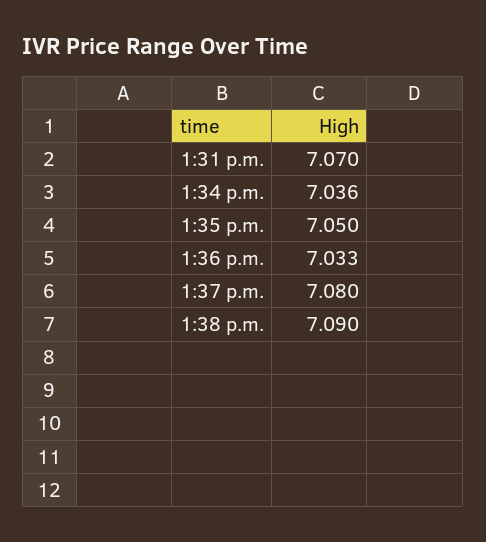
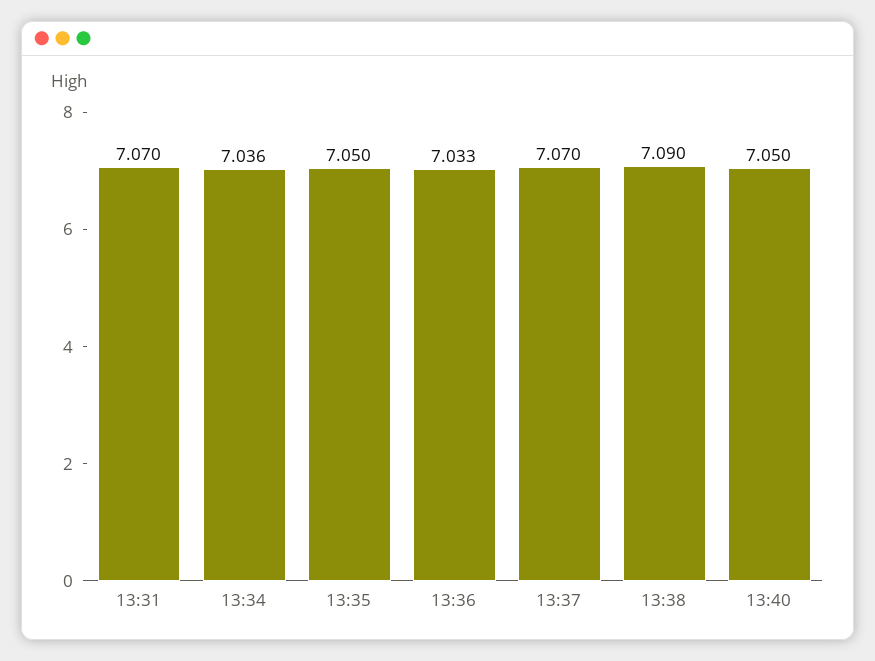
1:37 p.m.: 7.08 -> 7.07
13:40: none -> 7.05

